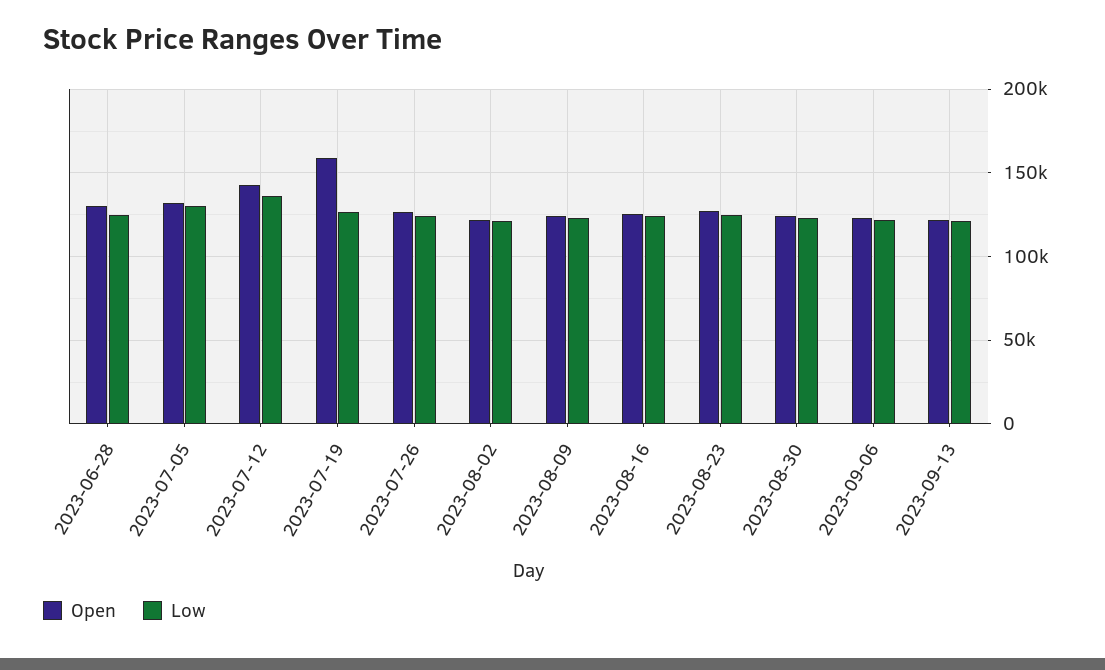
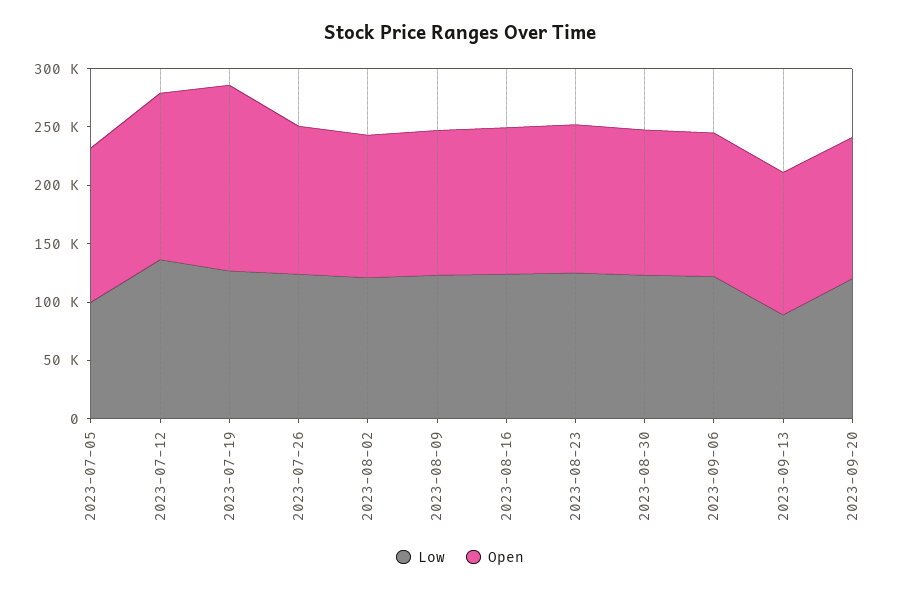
Open, 2023-06-28: 130000 -> none
Low, 2023-06-28: 125000 -> none
Low, 2023-07-05: 130000 -> 100000
Low, 2023-09-13: 120000 -> 90000
Low, 2023-09-20: none -> 120000
Open, 2023-09-20: none -> 120000

